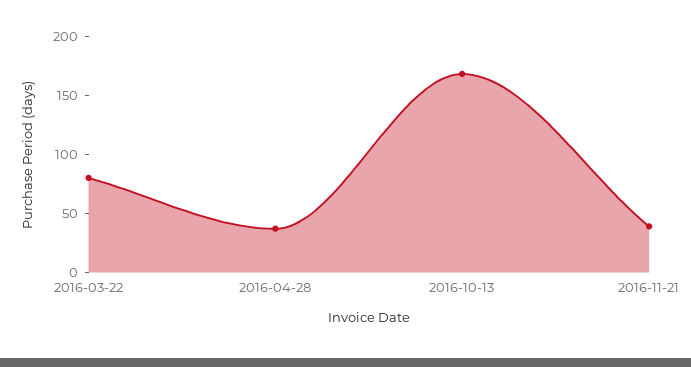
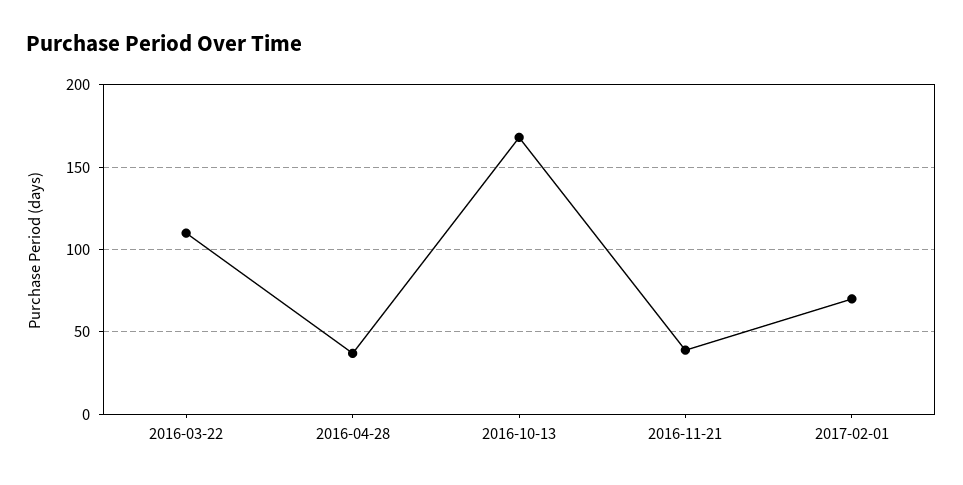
2016-03-22: 80 -> 110
2017-02-01: none -> 70

